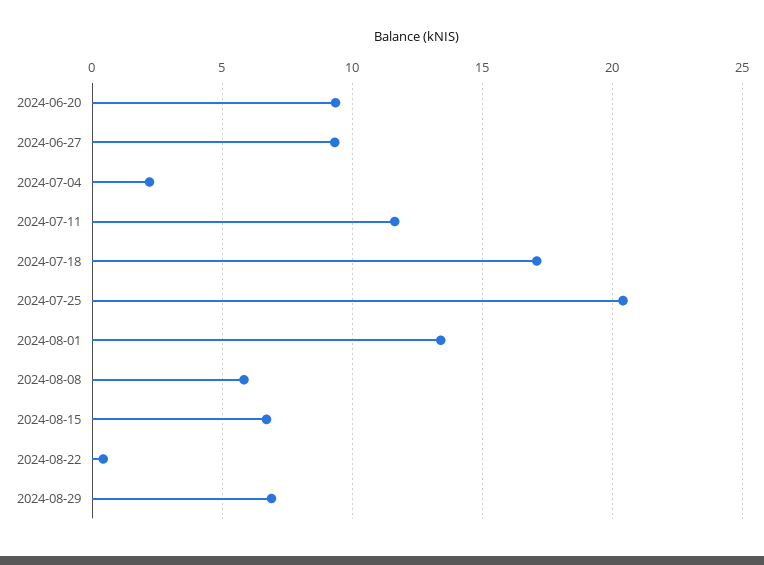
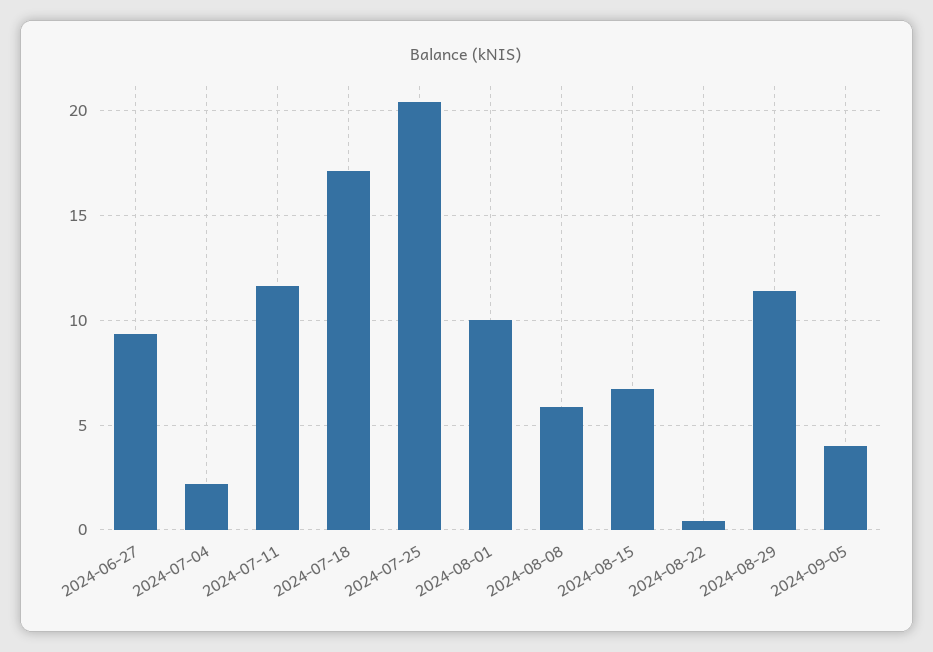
2024-06-20: 9.5 -> none
2024-08-01: 13.5 -> 10
2024-08-29: 7 -> 11.5
2024-09-05: none -> 4

